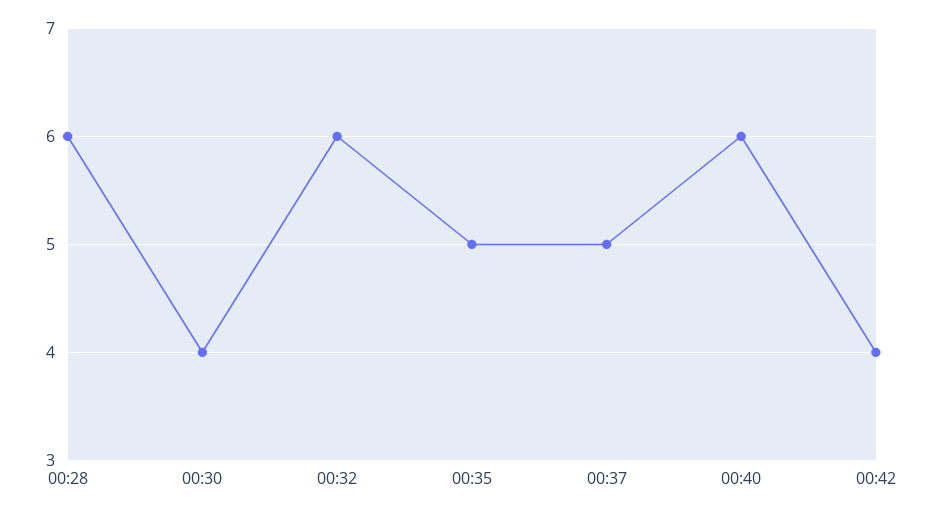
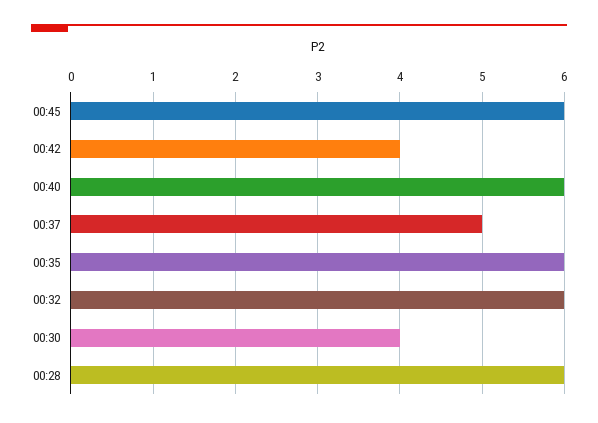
00:35: 5 -> 6
00:45: none -> 6

